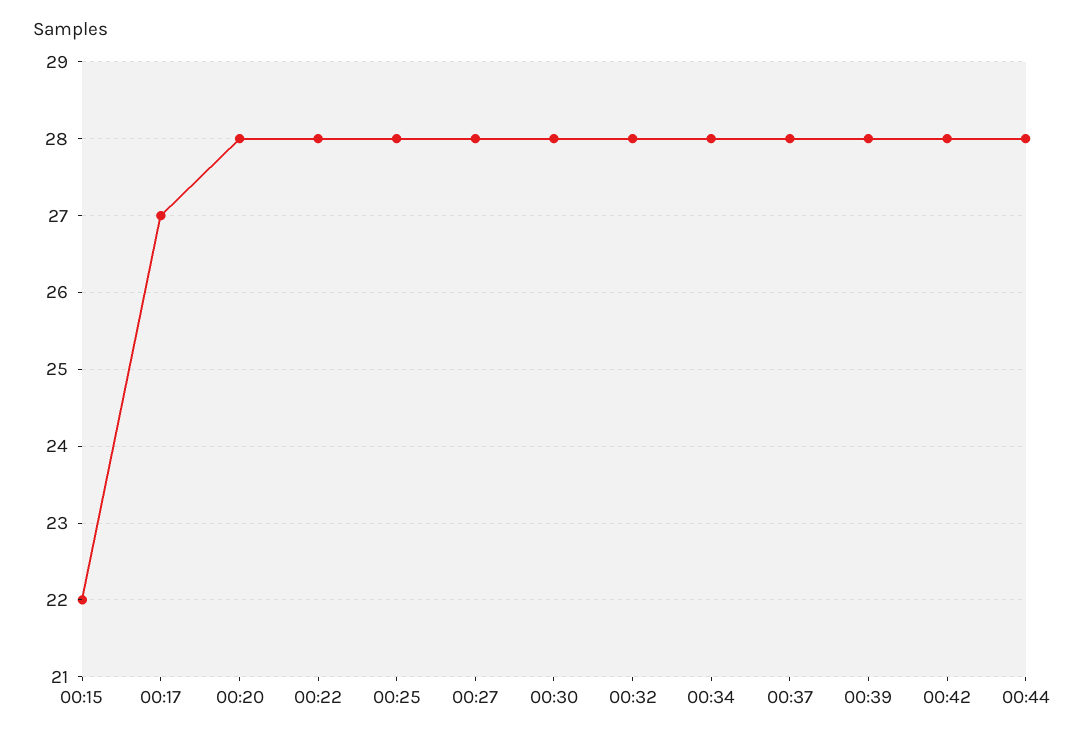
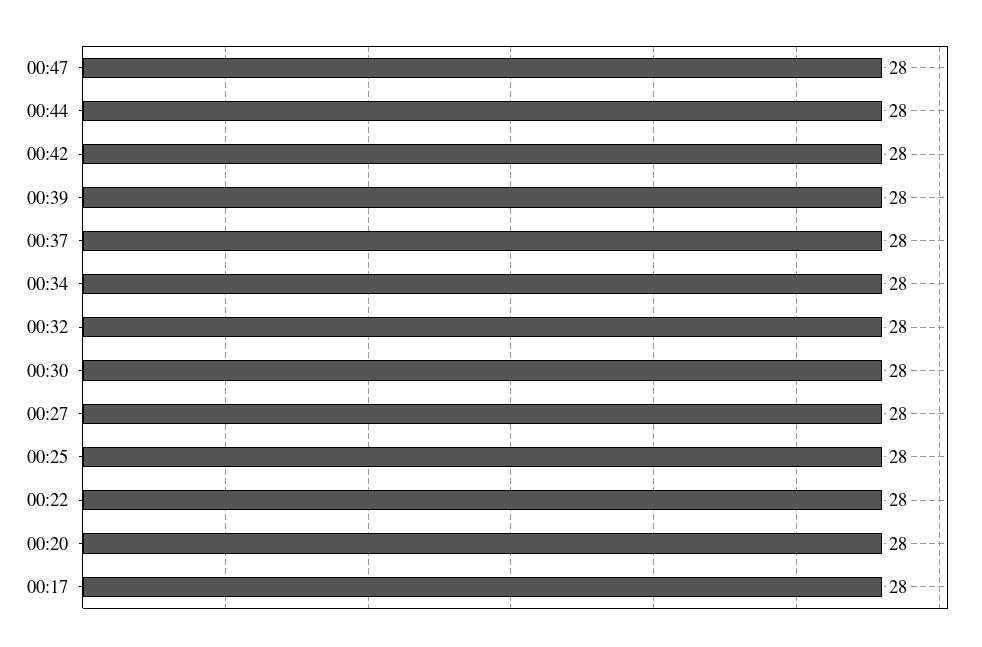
00:15: 22 -> none
00:17: 27 -> 28
00:47: none -> 28

